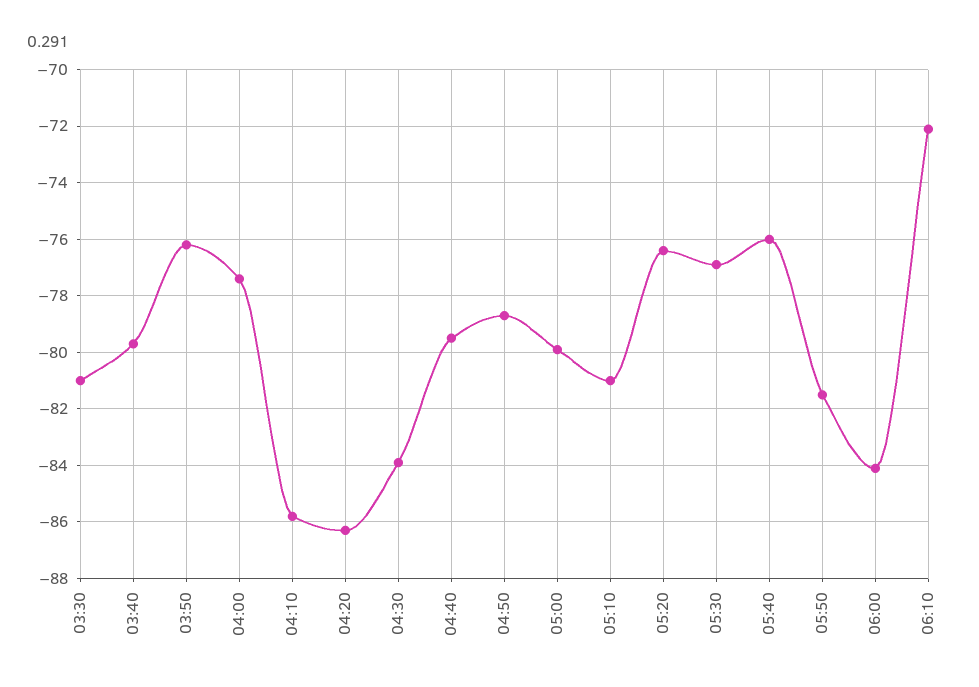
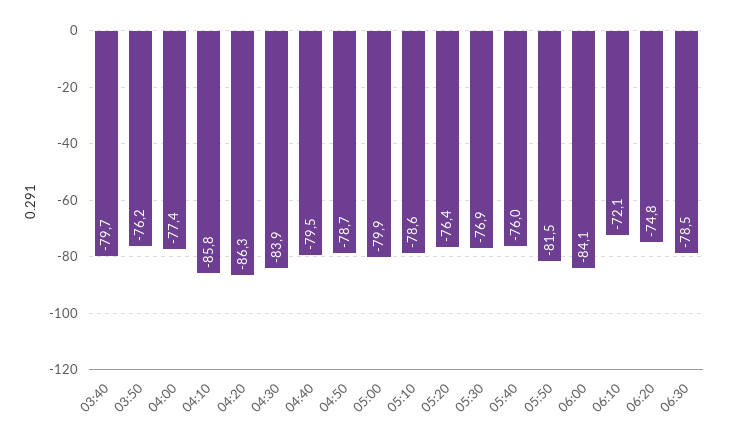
03:30: -81 -> none
05:10: -81 -> -78.6
06:20: none -> -74.8
06:30: none -> -78.5

